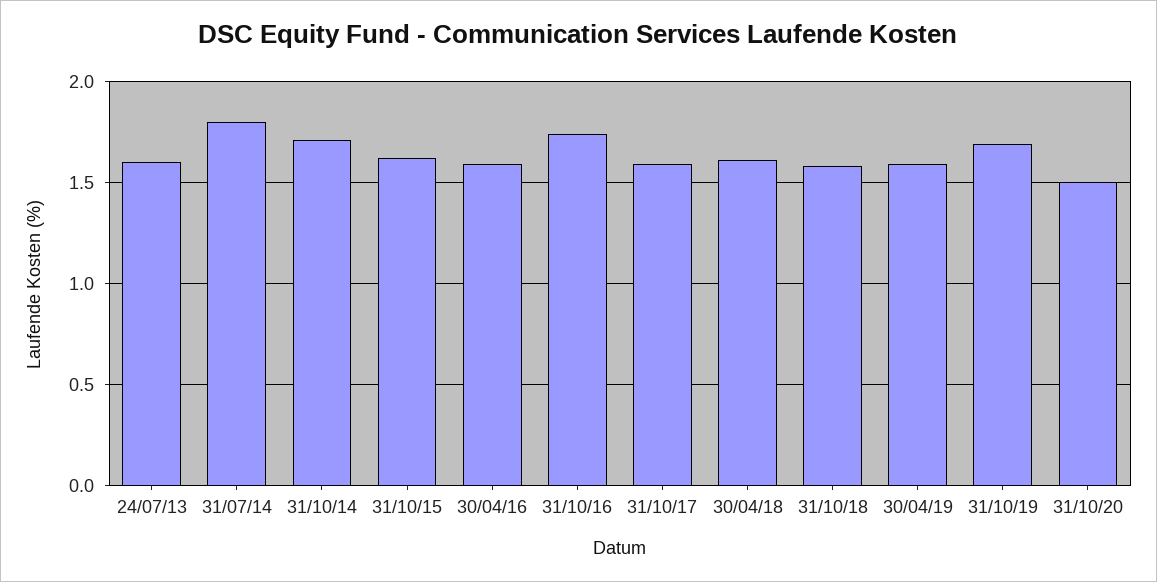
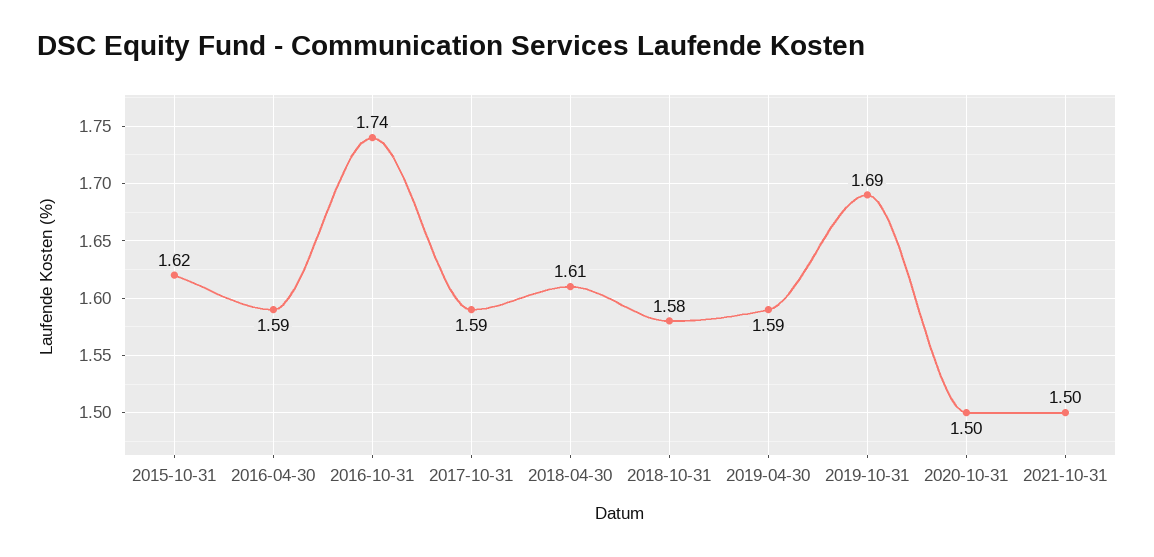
24/07/13: 1.6 -> none
31/07/14: 1.8 -> none
31/10/14: 1.7 -> none
2021-10-31: none -> 1.5

